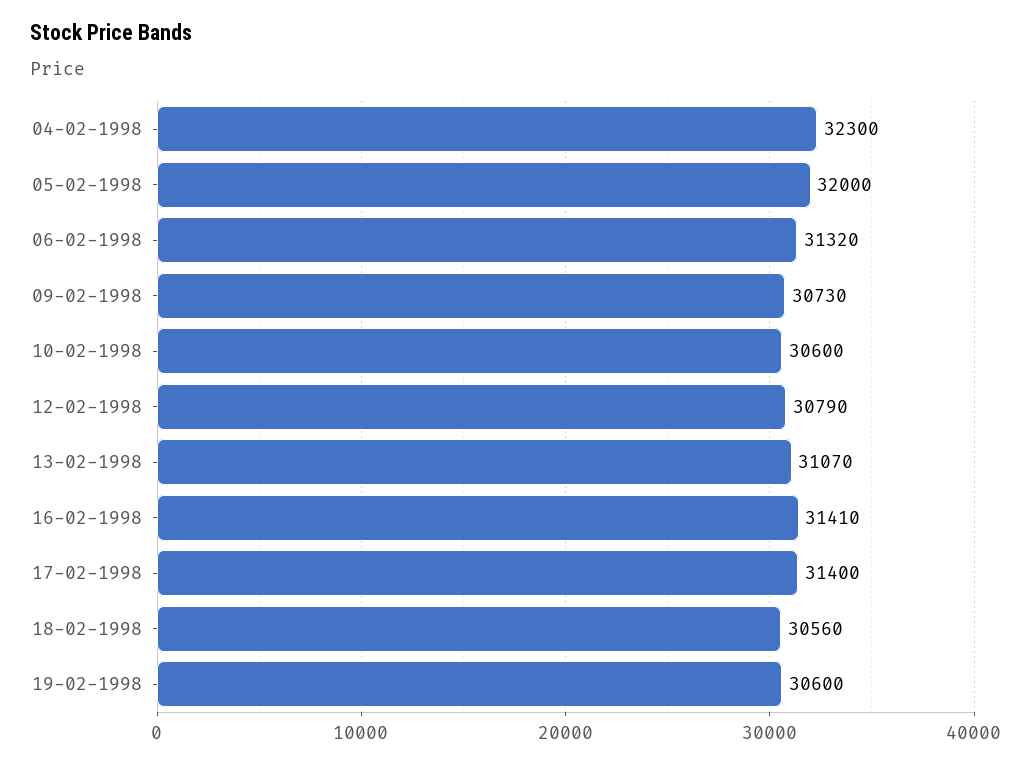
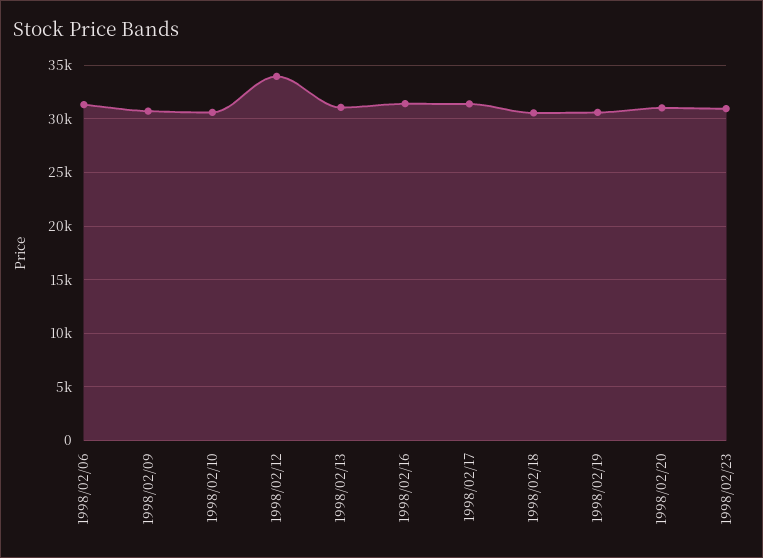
04-02-1998: 32300 -> none
05-02-1998: 32000 -> none
12-02-1998: 30790 -> 34000
1998/02/20: none -> 31000
1998/02/23: none -> 31000

